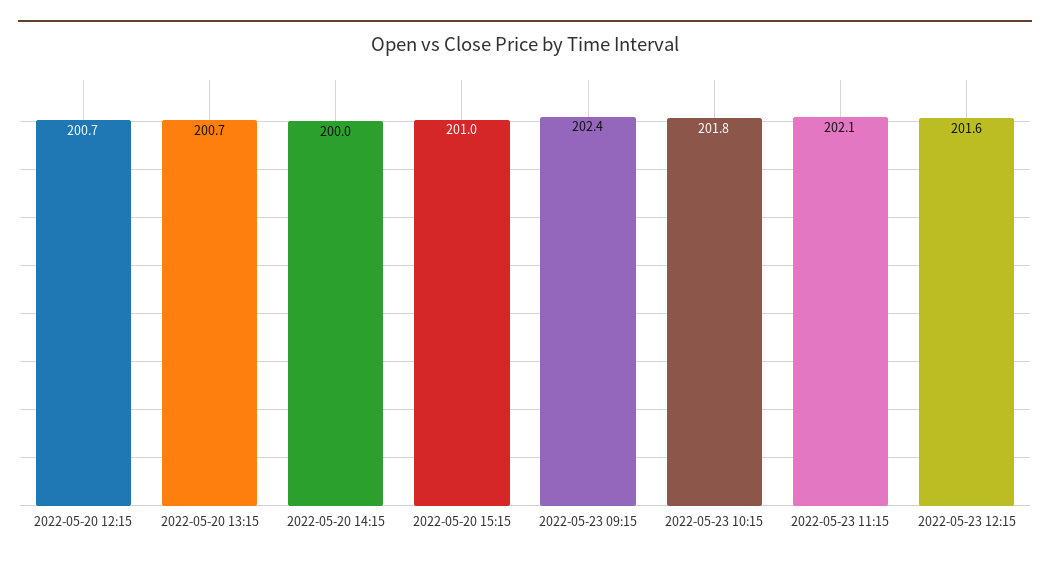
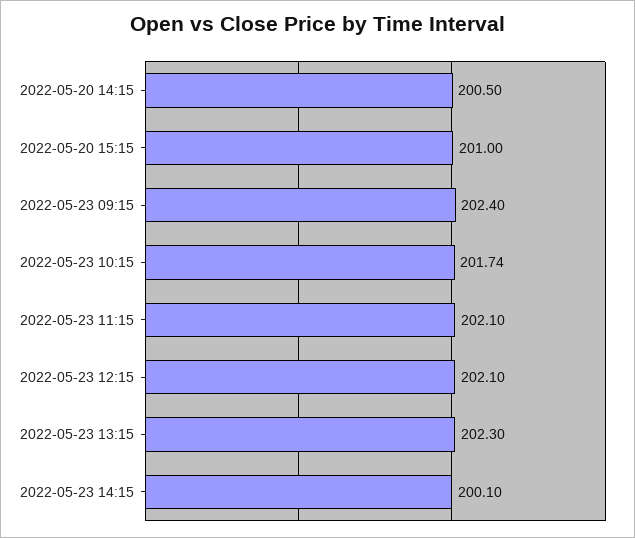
2022-05-20 12:15: 200.7 -> none
2022-05-20 13:15: 200.7 -> none
2022-05-20 14:15: 200 -> 200.5
2022-05-23 10:15: 201.8 -> 201.74
2022-05-23 12:15: 201.6 -> 202.1
2022-05-23 13:15: none -> 202.3
2022-05-23 14:15: none -> 200.1

